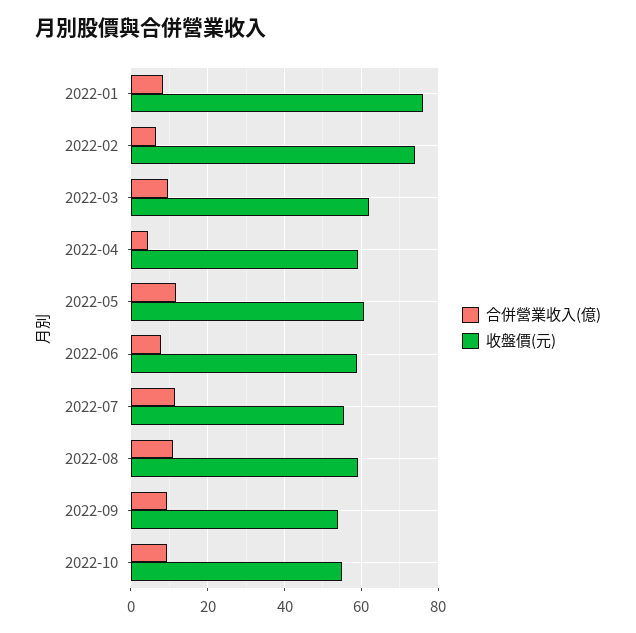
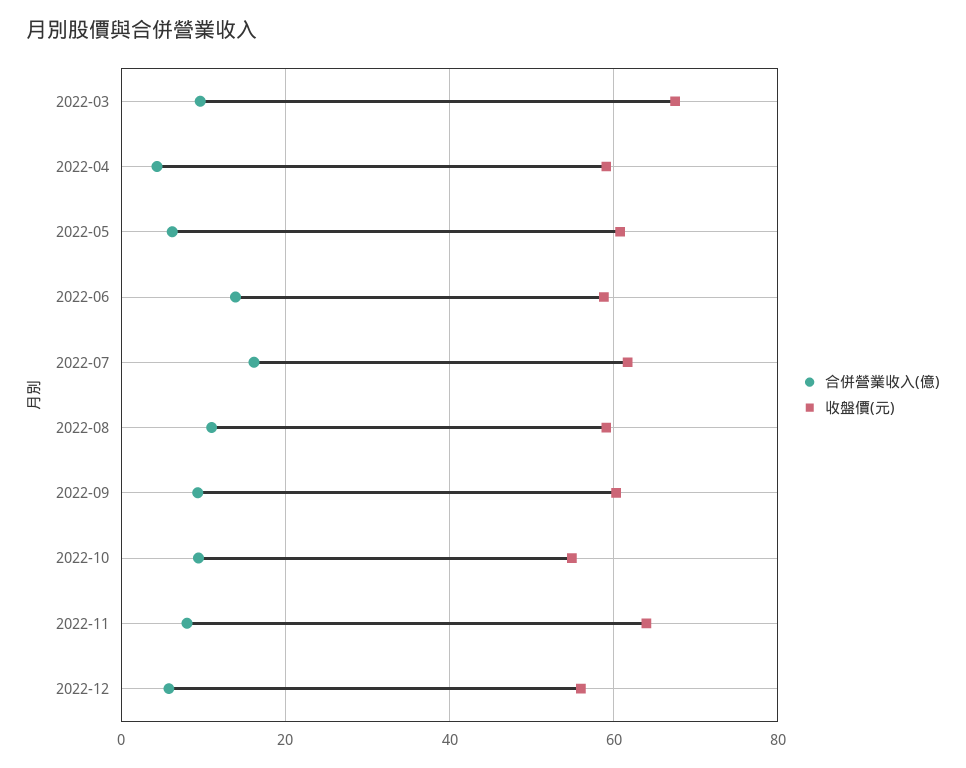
合併營業收入(億), 2022-01: 8 -> none
收盤價(元), 2022-01: 76 -> none
合併營業收入(億), 2022-02: 6 -> none
收盤價(元), 2022-02: 74 -> none
收盤價(元), 2022-03: 62 -> 68
合併營業收入(億), 2022-05: 12 -> 6
合併營業收入(億), 2022-06: 8 -> 14
合併營業收入(億), 2022-07: 12 -> 16
收盤價(元), 2022-07: 56 -> 62
收盤價(元), 2022-09: 54 -> 60
合併營業收入(億), 2022-11: none -> 8
收盤價(元), 2022-11: none -> 64
合併營業收入(億), 2022-12: none -> 6
收盤價(元), 2022-12: none -> 56

